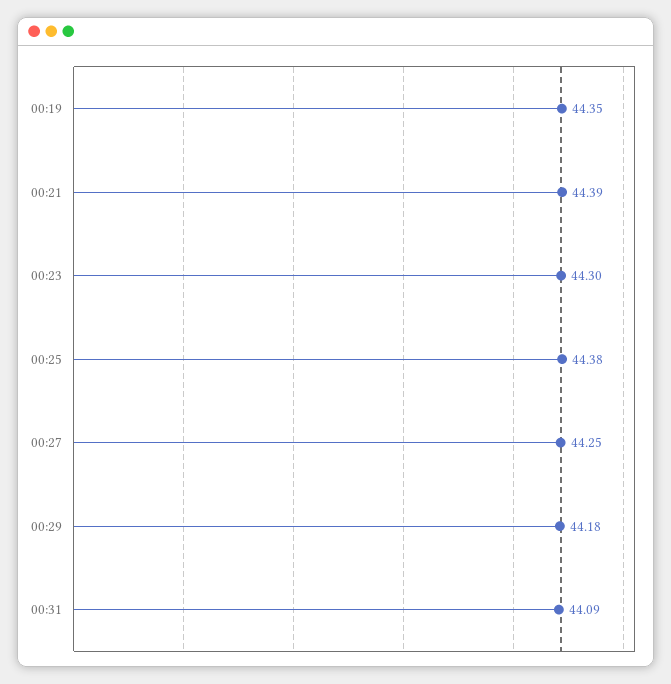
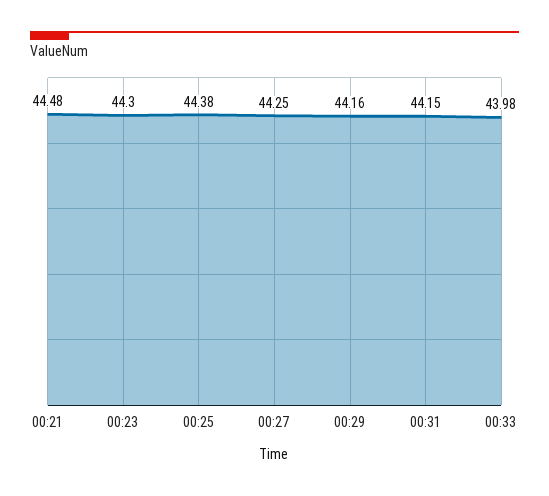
00:19: 44.35 -> none
00:21: 44.39 -> 44.48
00:29: 44.18 -> 44.16
00:31: 44.09 -> 44.15
00:33: none -> 43.98

